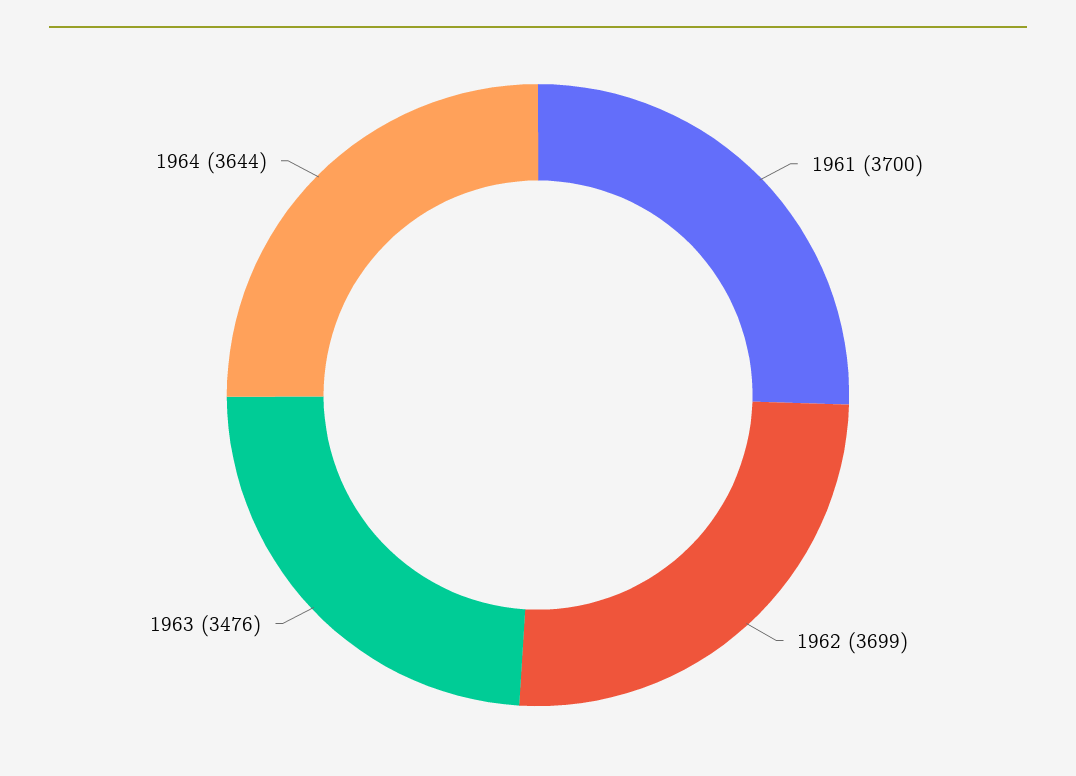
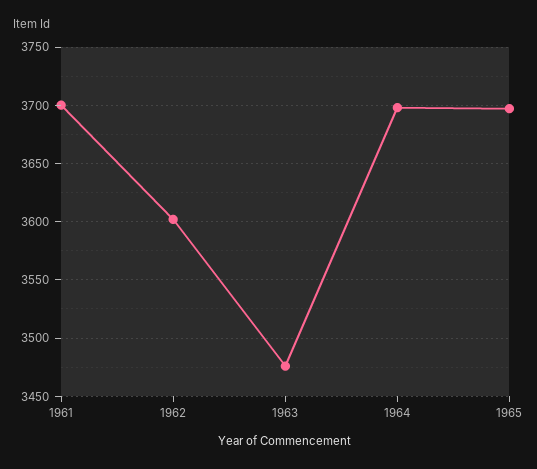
1962: 3699 -> 3600
1964: 3644 -> 3700
1965: none -> 3700

